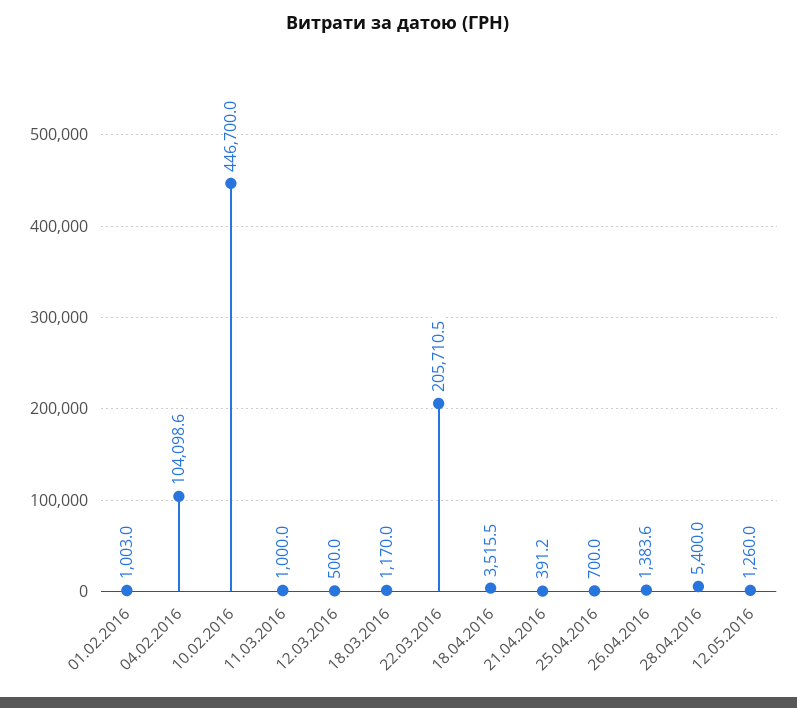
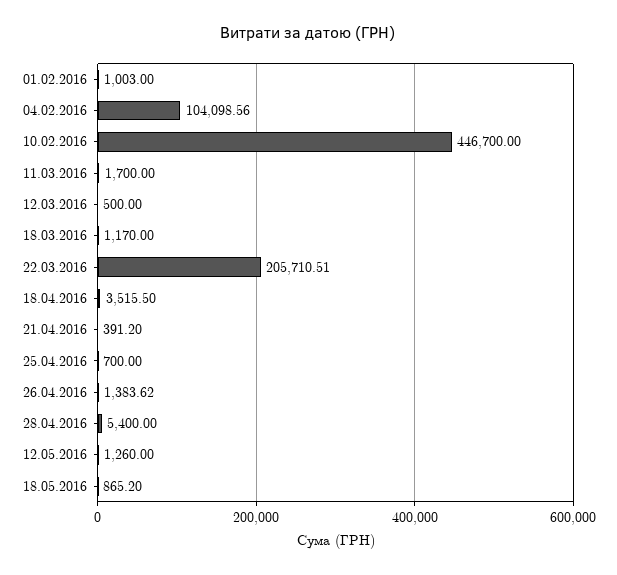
11.03.2016: 1000 -> 1700
18.05.2016: none -> 865.2

